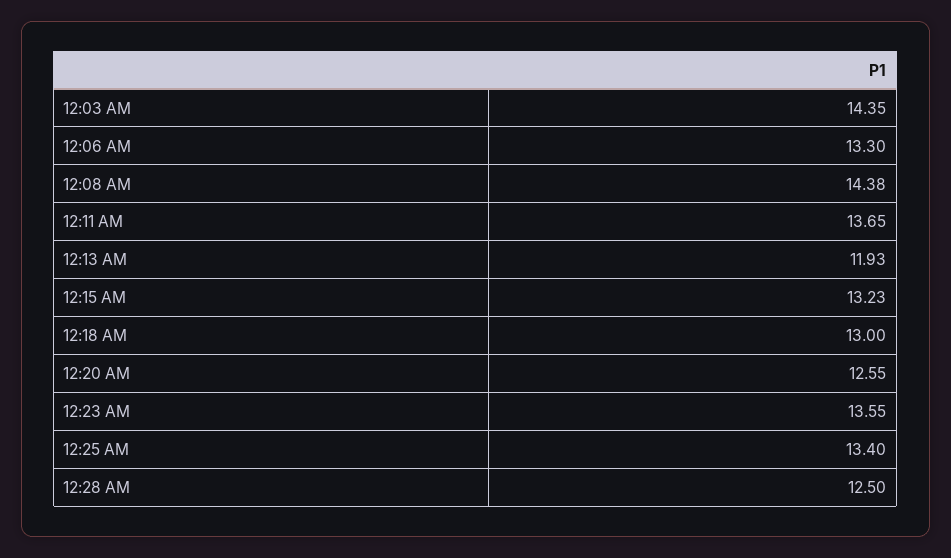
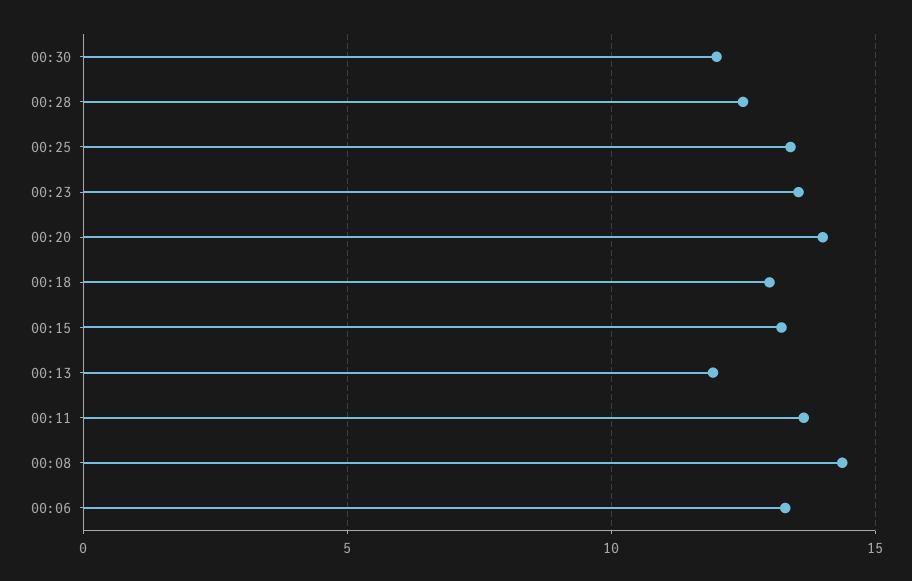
12:03 AM: 14.35 -> none
12:20 AM: 12.55 -> 14
00:30: none -> 12

